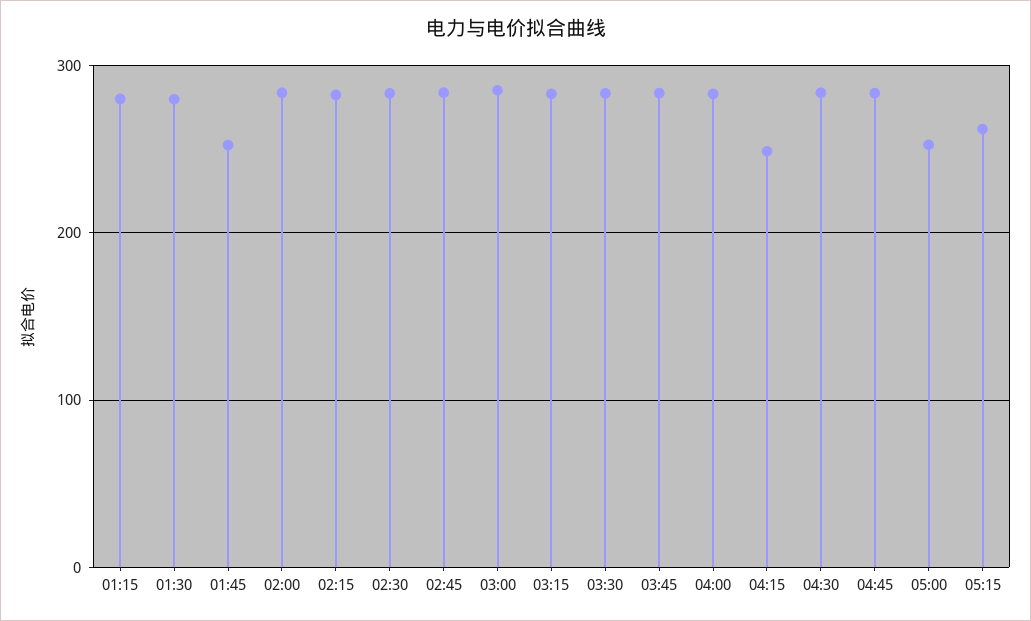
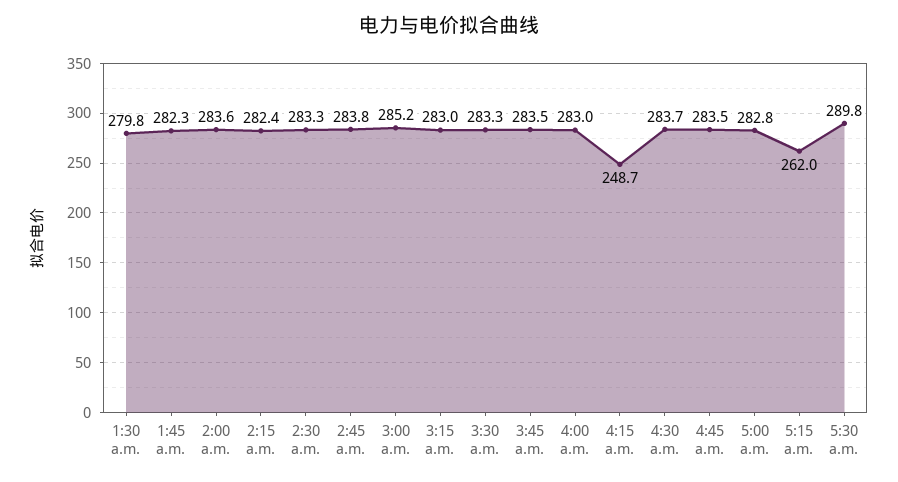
01:15: 280 -> none
01:45: 250 -> 282.3
05:00: 250 -> 282.8
5:30 a.m.: none -> 289.8

